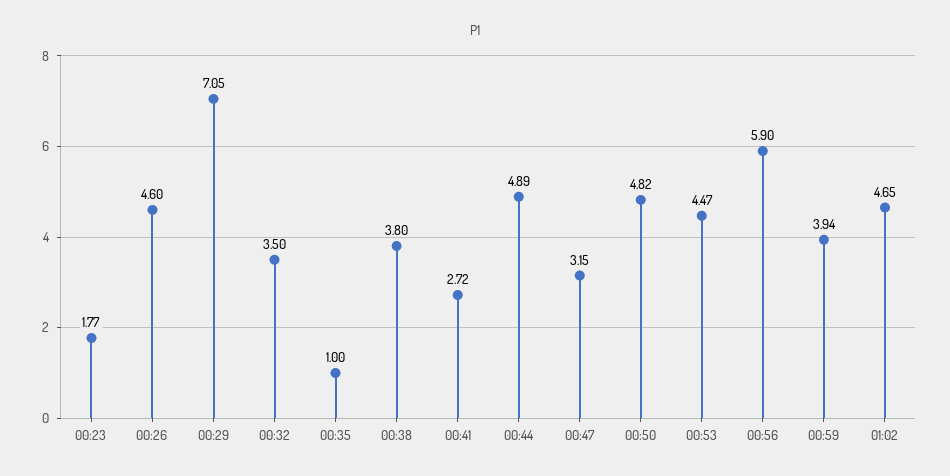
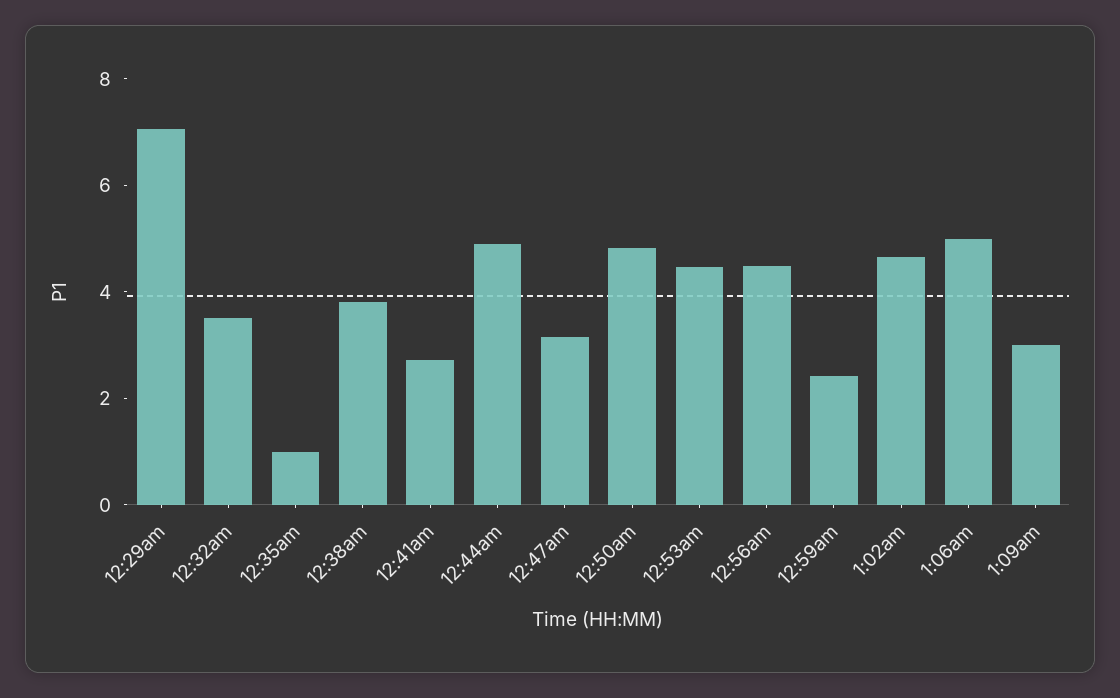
00:23: 1.77 -> none
00:26: 4.6 -> none
00:56: 5.9 -> 4.5
00:59: 3.94 -> 2.5
1:06am: none -> 5
1:09am: none -> 3

